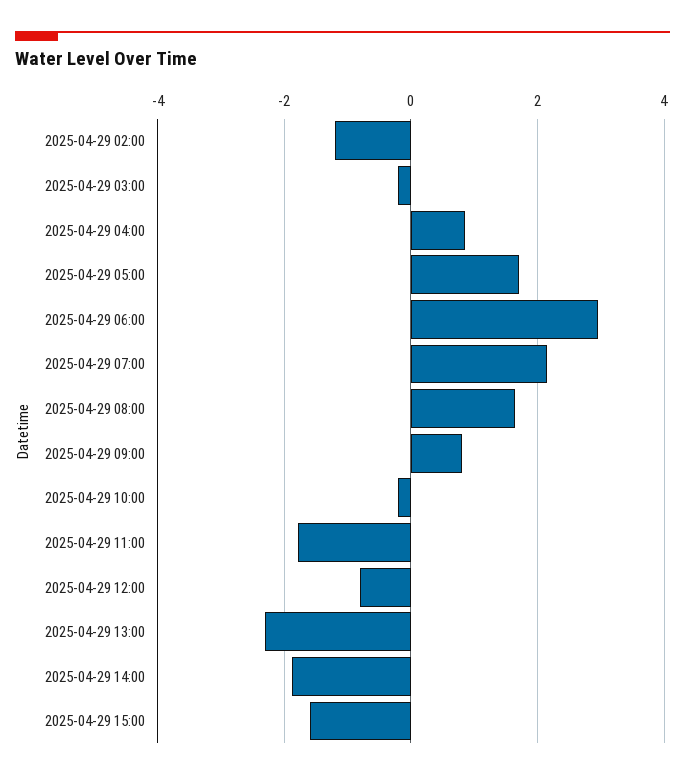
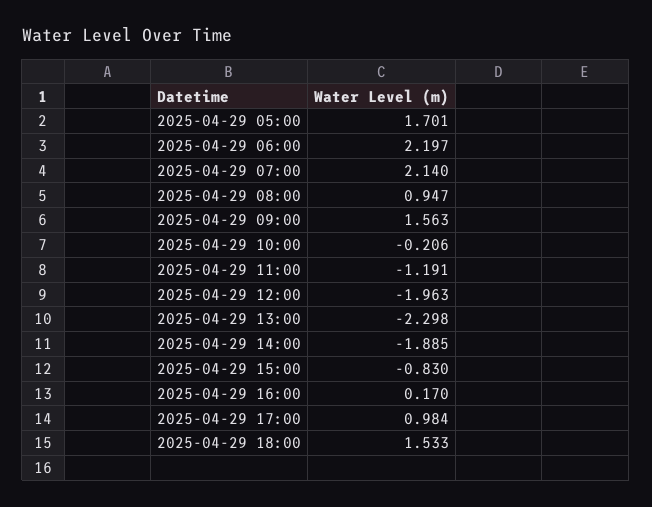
2025-04-29 02:00: -1.2 -> none
2025-04-29 03:00: -0.2 -> none
2025-04-29 04:00: 0.8 -> none
2025-04-29 06:00: 3 -> 2.197
2025-04-29 08:00: 1.6 -> 0.947
2025-04-29 09:00: 0.8 -> 1.563
2025-04-29 11:00: -1.8 -> -1.191
2025-04-29 12:00: -0.8 -> -1.963
2025-04-29 15:00: -1.6 -> -0.83
2025-04-29 16:00: none -> 0.17
2025-04-29 17:00: none -> 0.984
2025-04-29 18:00: none -> 1.533

